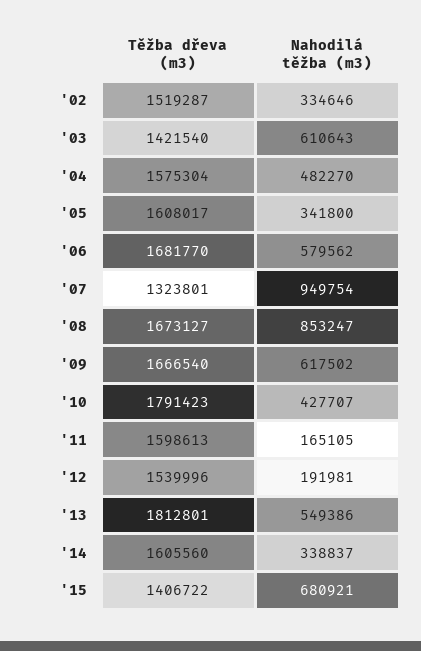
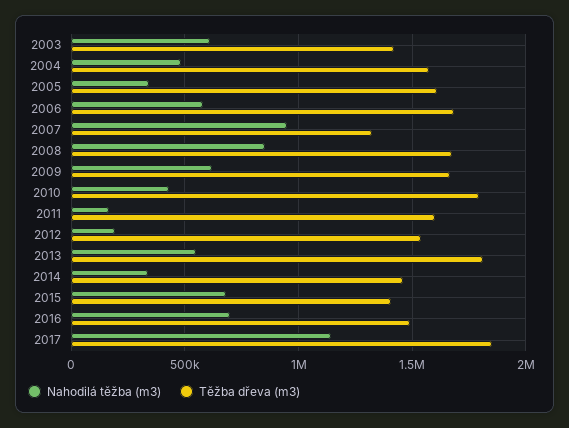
Těžba dřeva (m3), '02: 1519287 -> none
Nahodilá těžba (m3), '02: 334646 -> none
Těžba dřeva (m3), '14: 1605560 -> 1450000
Nahodilá těžba (m3), 2016: none -> 700000
Těžba dřeva (m3), 2016: none -> 1500000
Nahodilá těžba (m3), 2017: none -> 1150000
Těžba dřeva (m3), 2017: none -> 1850000

